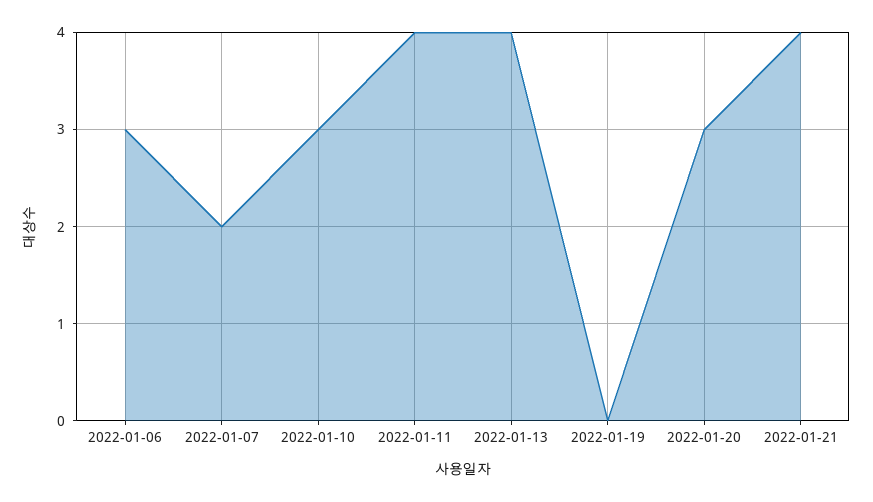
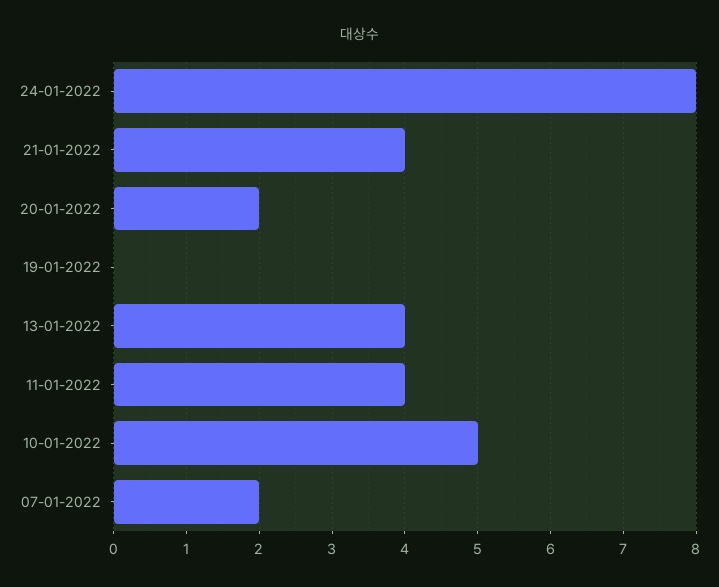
2022-01-06: 3 -> none
2022-01-10: 3 -> 5
2022-01-20: 3 -> 2
24-01-2022: none -> 8

